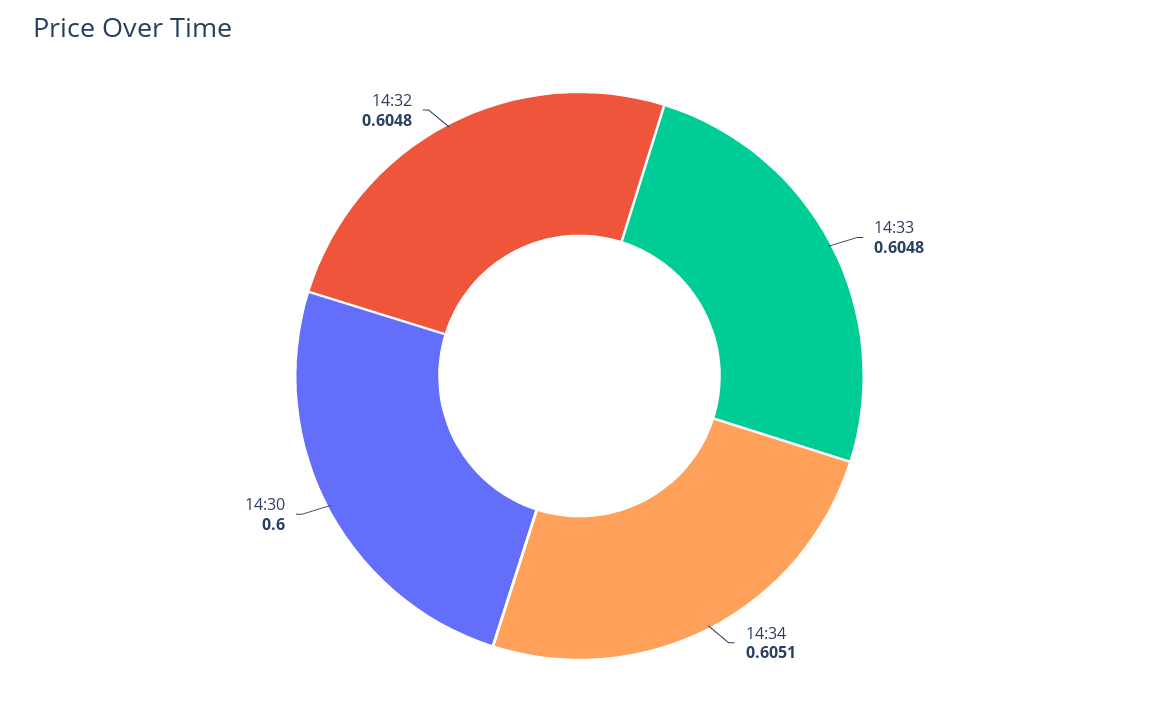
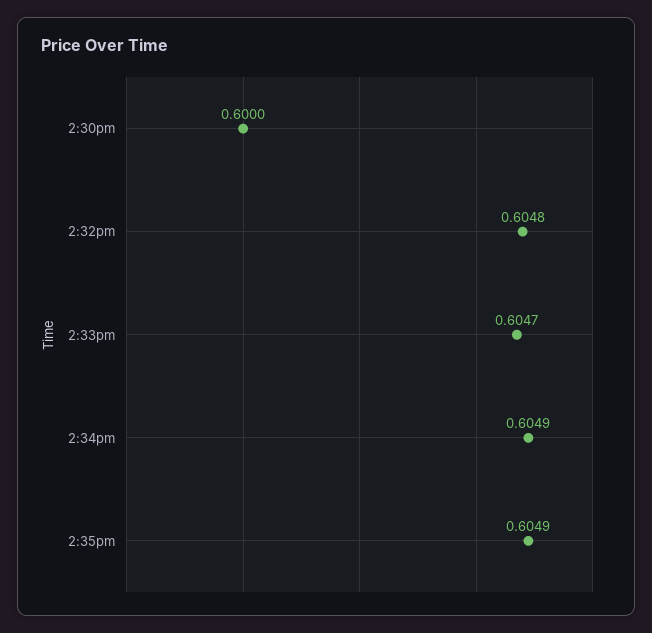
14:33: 0.6048 -> 0.6047
14:34: 0.6051 -> 0.6049
2:35pm: none -> 0.6049

